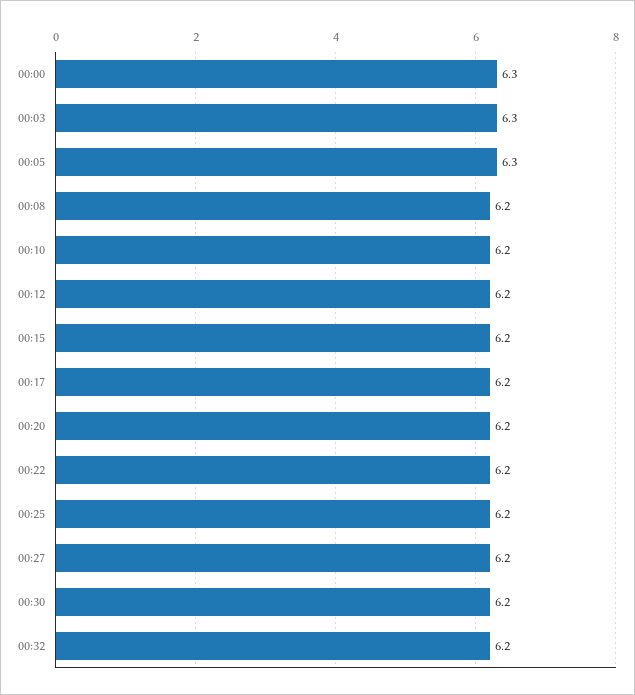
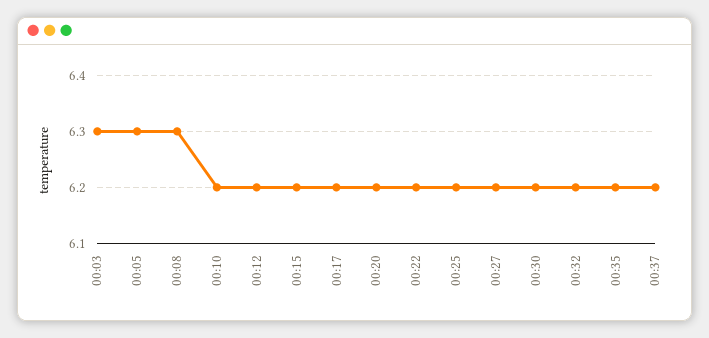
00:00: 6.3 -> none
00:08: 6.2 -> 6.3
00:35: none -> 6.2
00:37: none -> 6.2

